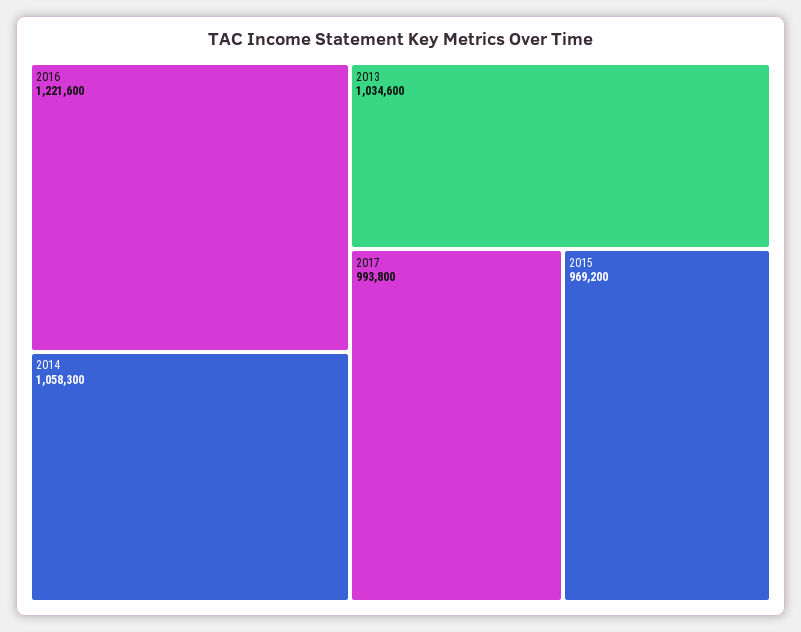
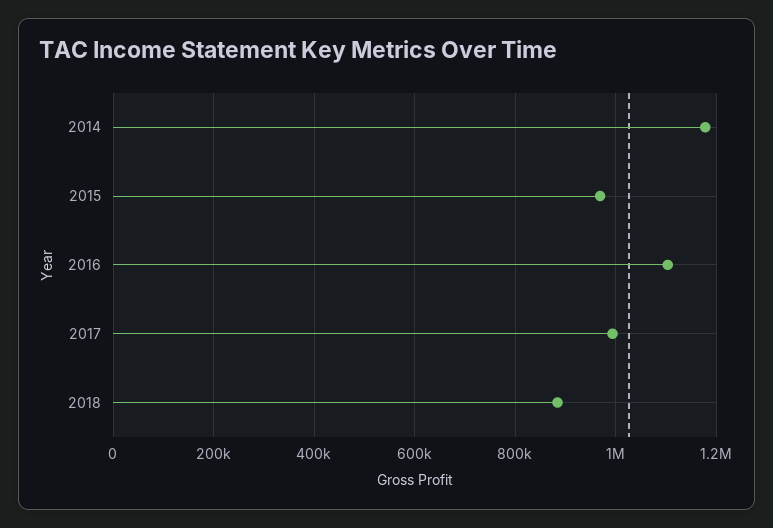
2016: 1221600 -> 1100000
2014: 1058300 -> 1180000
2013: 1034600 -> none
2018: none -> 880000

